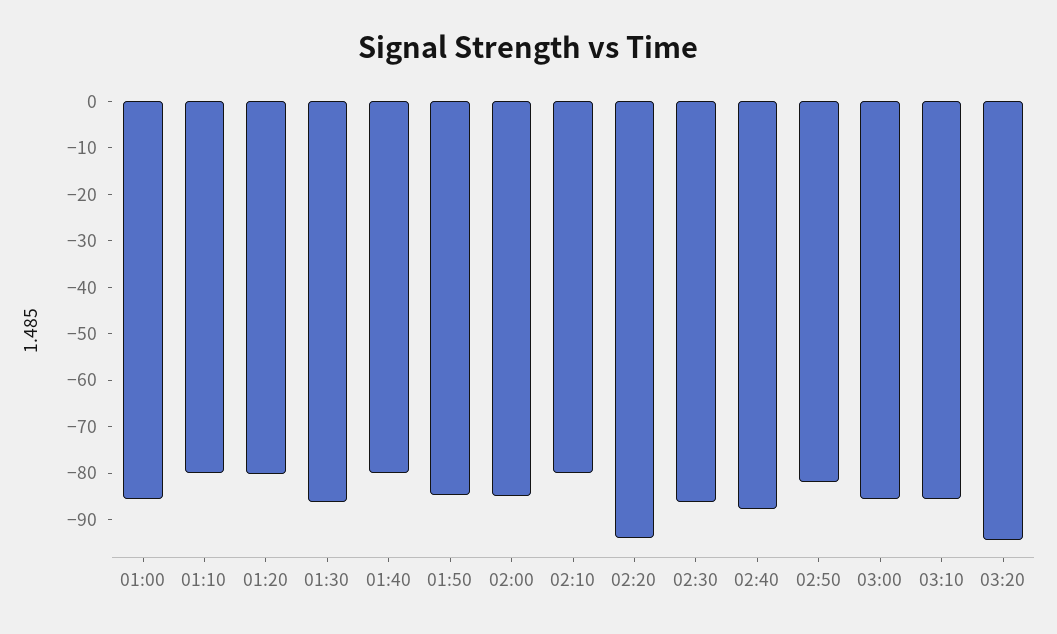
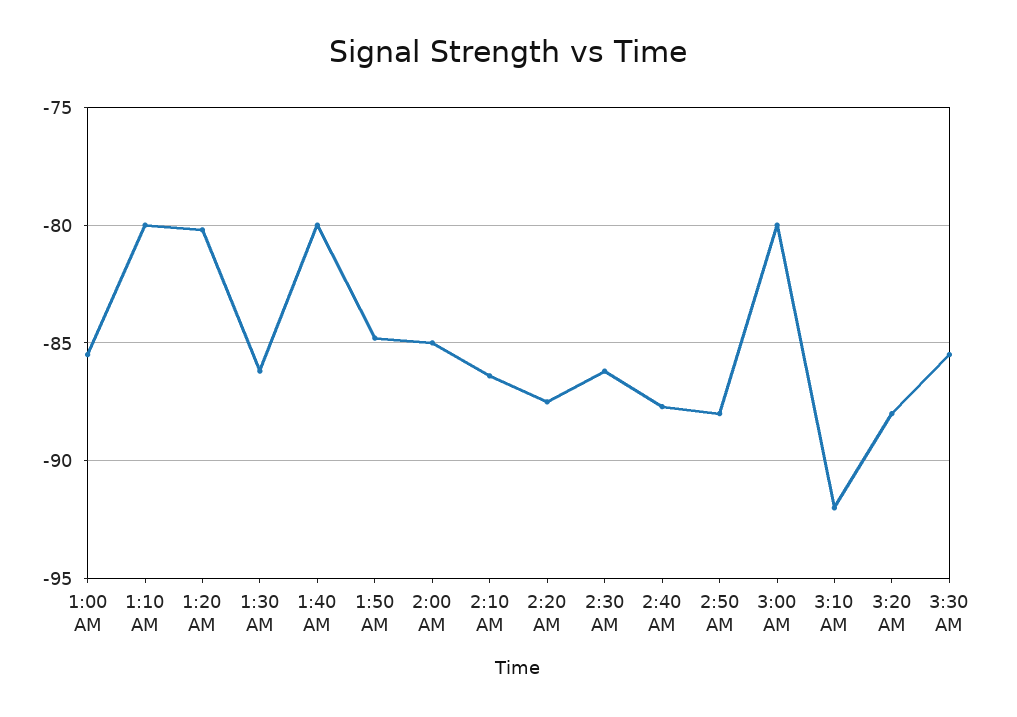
02:10: -80 -> -86.5
02:20: -94 -> -87.5
02:50: -82 -> -88
03:00: -86 -> -80
03:10: -86 -> -92
03:20: -94 -> -88
3:30 AM: none -> -85.5

